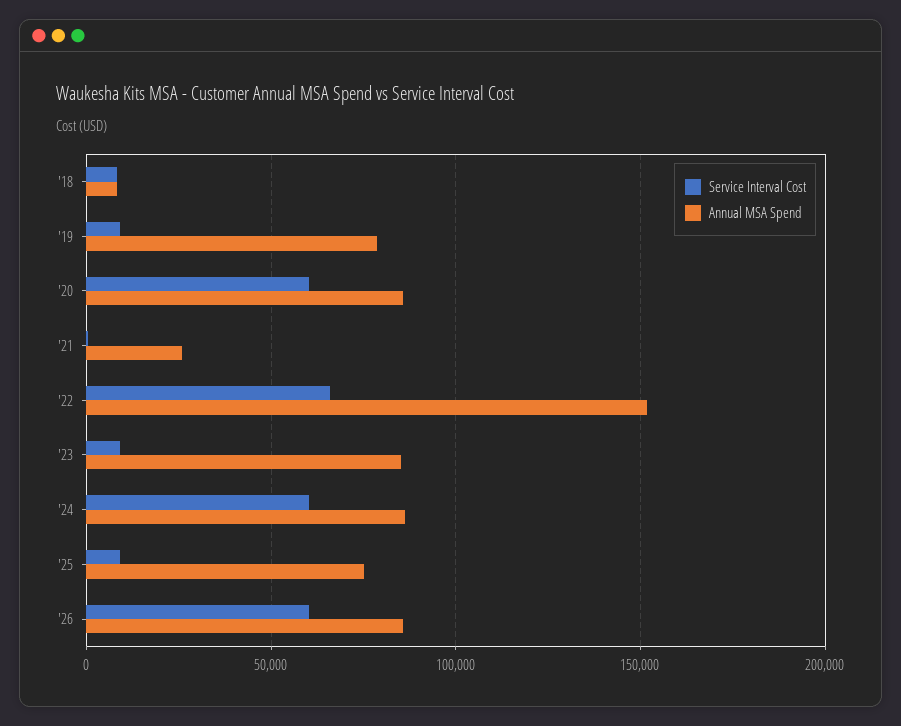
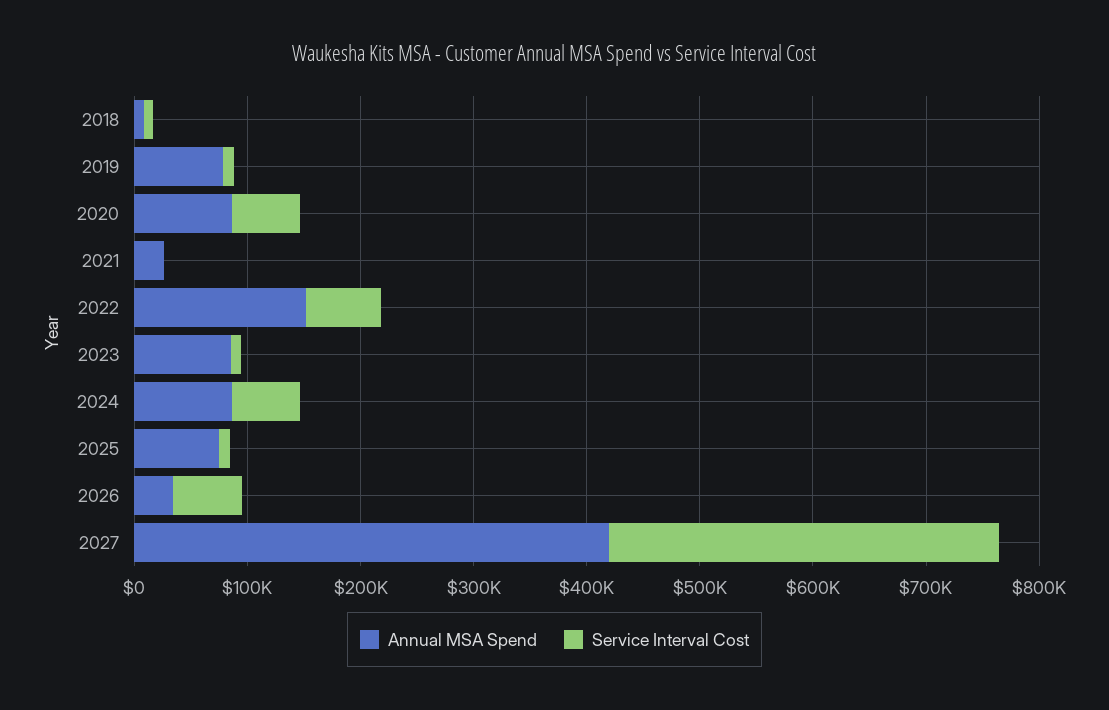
Annual MSA Spend, '26: 85000 -> 40000
Annual MSA Spend, 2027: none -> 420000
Service Interval Cost, 2027: none -> 340000

